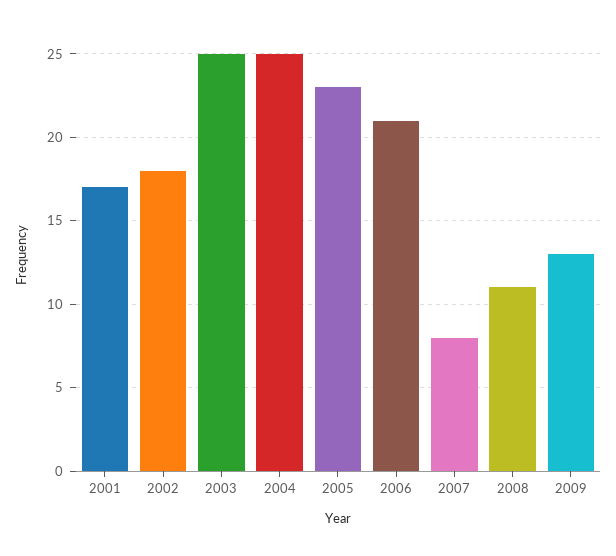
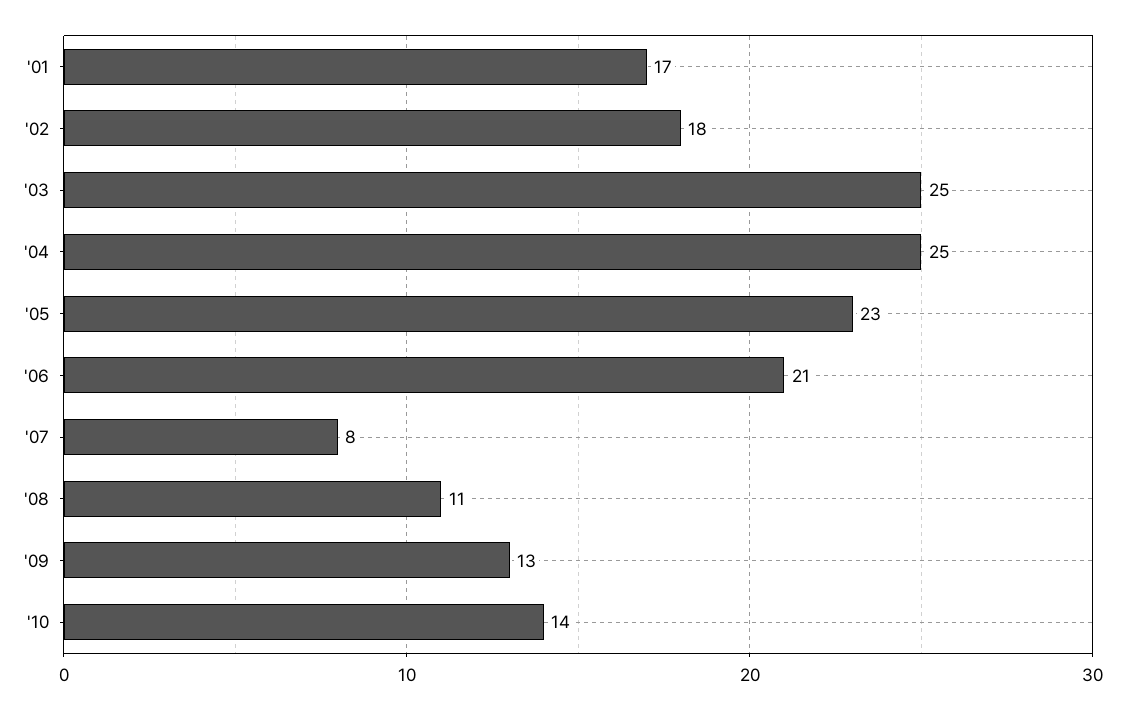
'10: none -> 14

